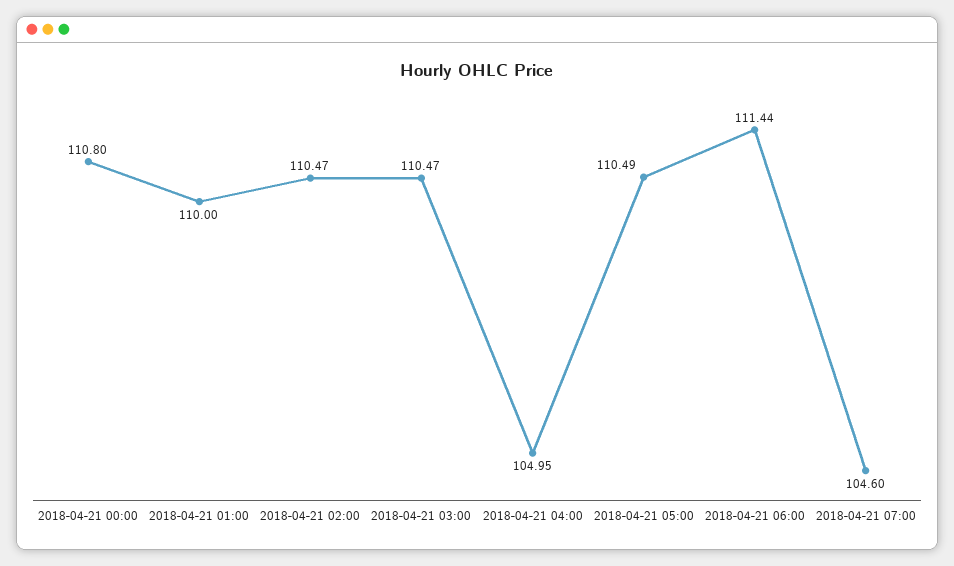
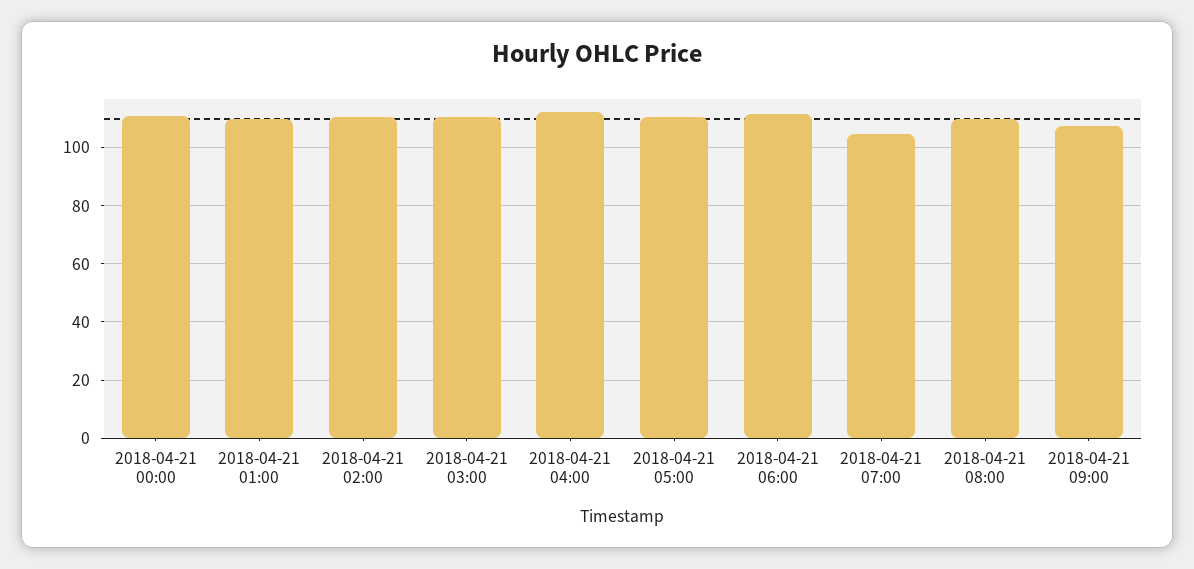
2018-04-21 04:00: 104.95 -> 112.5
2018-04-21 08:00: none -> 110
2018-04-21 09:00: none -> 107.5

